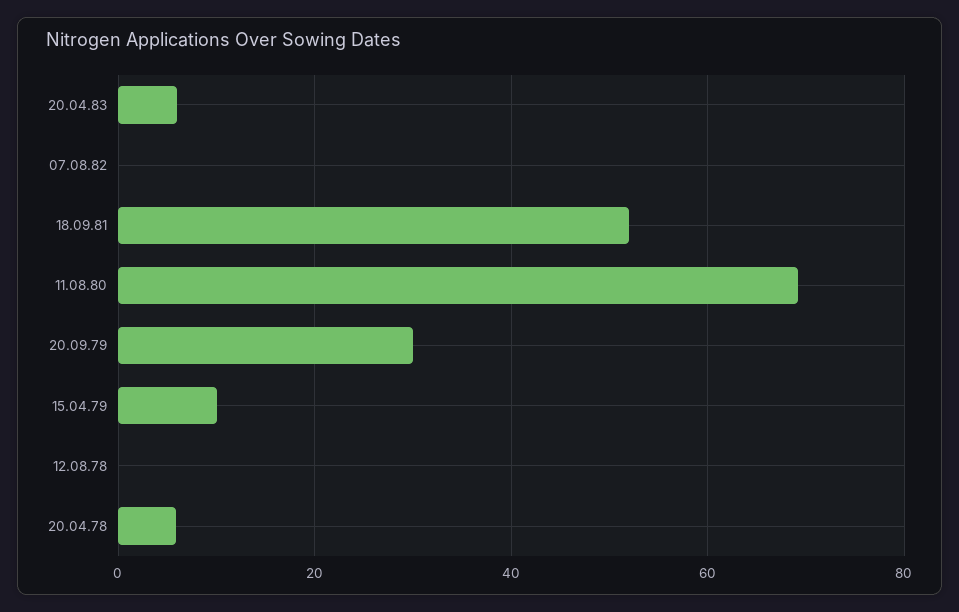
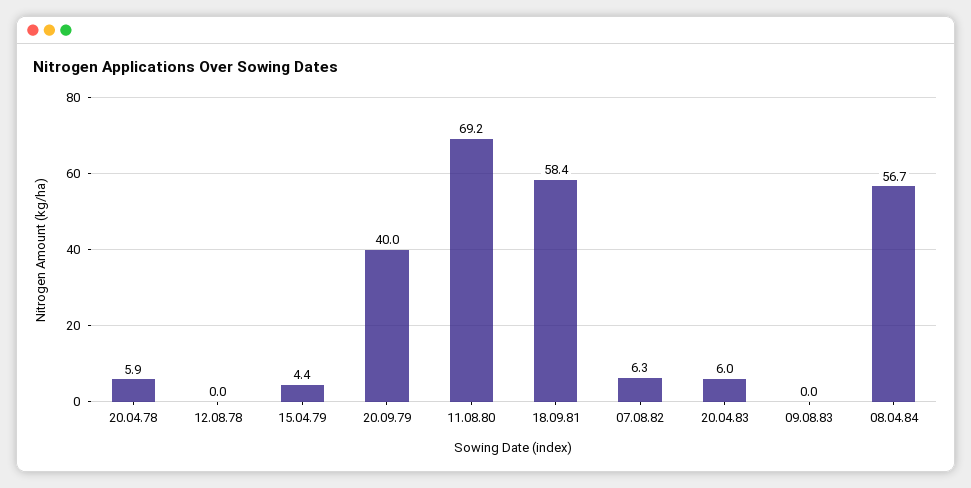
07.08.82: 0 -> 6.3
18.09.81: 52 -> 58.4
20.09.79: 30 -> 40
15.04.79: 10 -> 4.4
09.08.83: none -> 0
08.04.84: none -> 56.7

